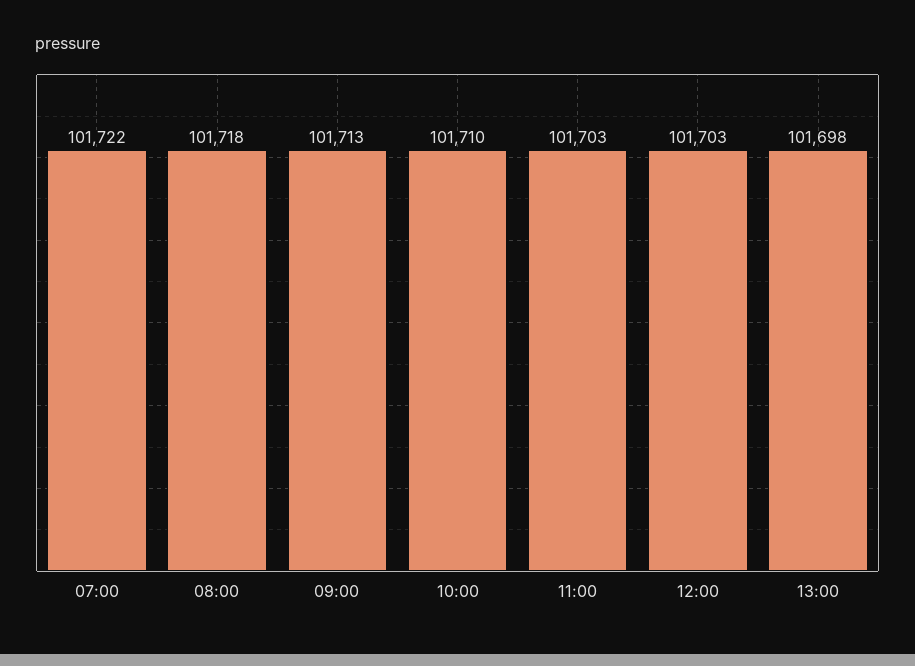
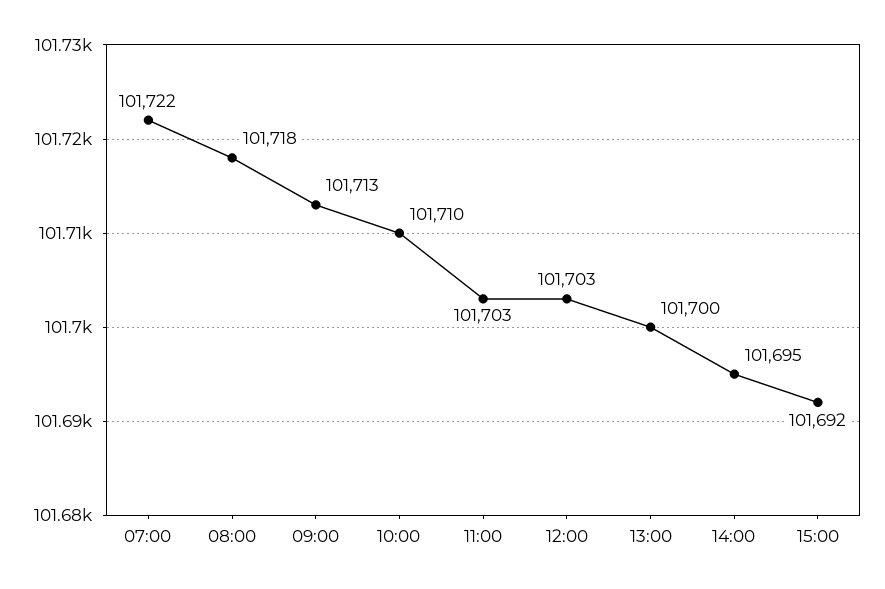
13:00: 101698 -> 101700
14:00: none -> 101695
15:00: none -> 101692

